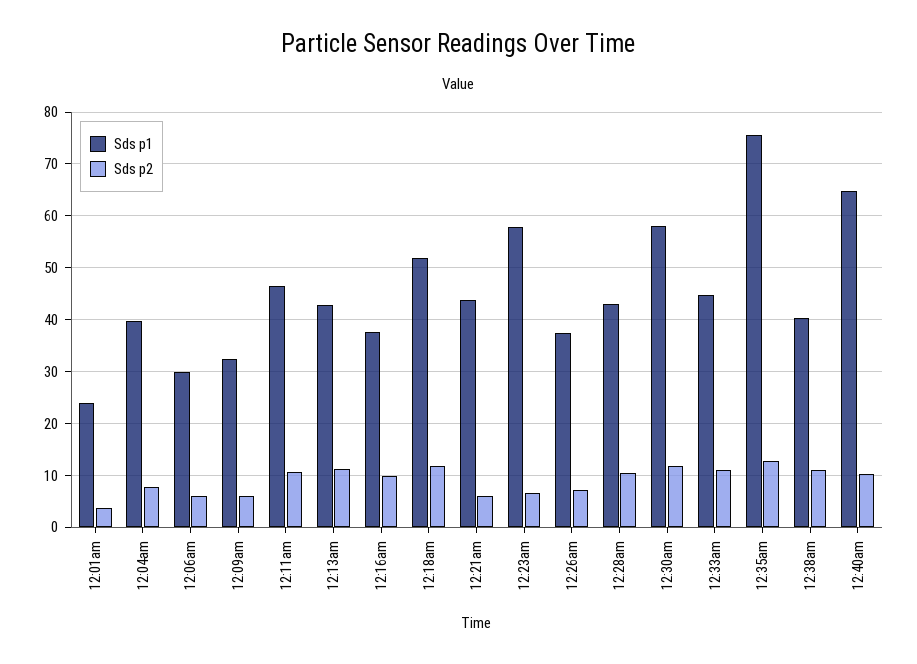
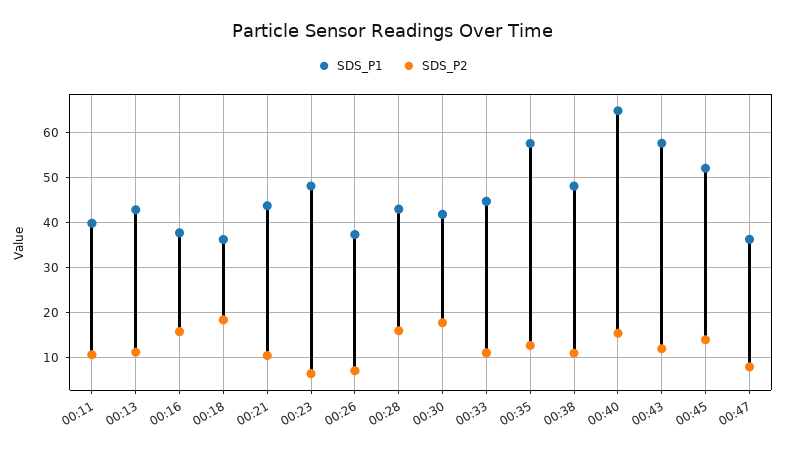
Sds p1, 12:01am: 24 -> none
Sds p2, 12:01am: 4 -> none
Sds p1, 12:04am: 40 -> none
Sds p2, 12:04am: 8 -> none
Sds p1, 12:06am: 30 -> none
Sds p2, 12:06am: 6 -> none
Sds p1, 12:09am: 32 -> none
Sds p2, 12:09am: 6 -> none
Sds p1, 12:11am: 46 -> 40
Sds p2, 12:16am: 10 -> 16
Sds p1, 12:18am: 52 -> 36
Sds p2, 12:18am: 12 -> 18
Sds p2, 12:21am: 6 -> 10
Sds p1, 12:23am: 58 -> 48
Sds p2, 12:28am: 10 -> 16
Sds p1, 12:30am: 58 -> 42
Sds p2, 12:30am: 12 -> 18
Sds p1, 12:35am: 76 -> 58
Sds p1, 12:38am: 40 -> 48
Sds p2, 12:40am: 10 -> 16
Sds p1, 00:43: none -> 58
Sds p2, 00:43: none -> 12
Sds p1, 00:45: none -> 52
Sds p2, 00:45: none -> 14
Sds p1, 00:47: none -> 36
Sds p2, 00:47: none -> 8

